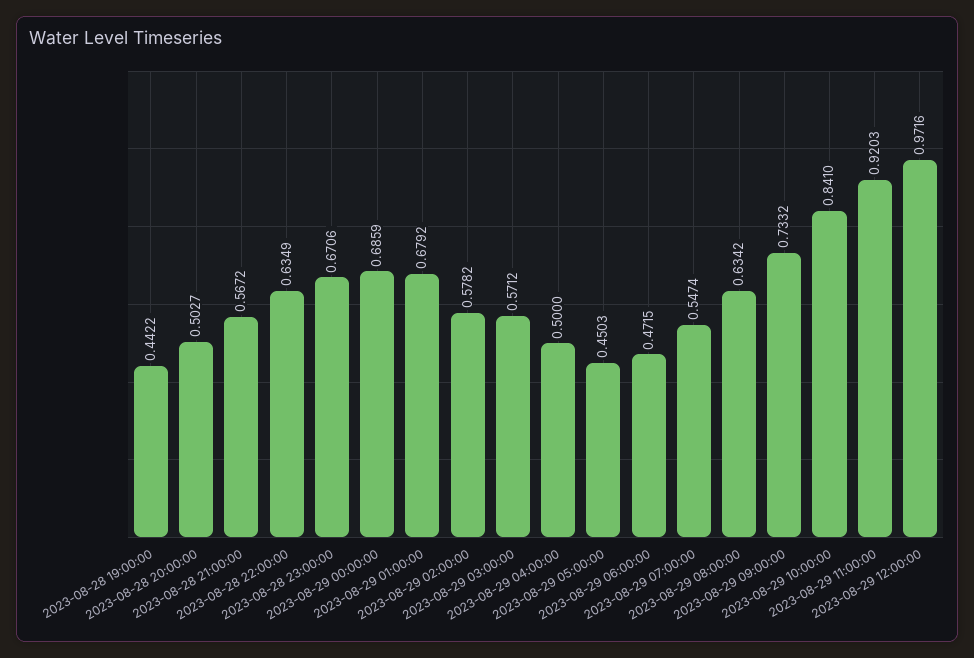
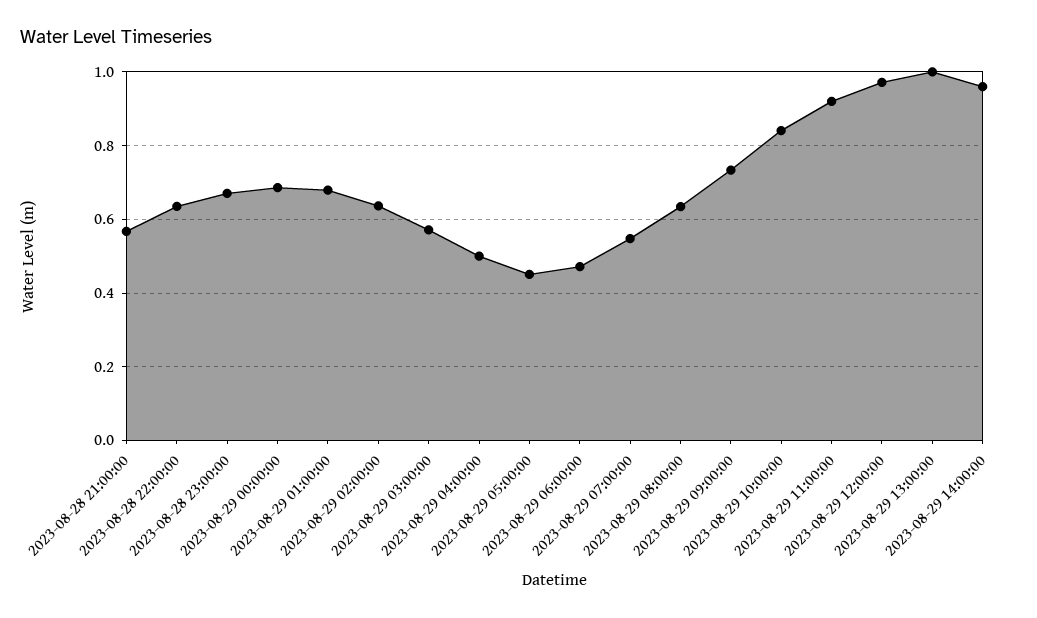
2023-08-28 19:00:00: 0.4422 -> none
2023-08-28 20:00:00: 0.5027 -> none
2023-08-29 02:00:00: 0.5782 -> 0.64
2023-08-29 13:00:00: none -> 1
2023-08-29 14:00:00: none -> 0.96

